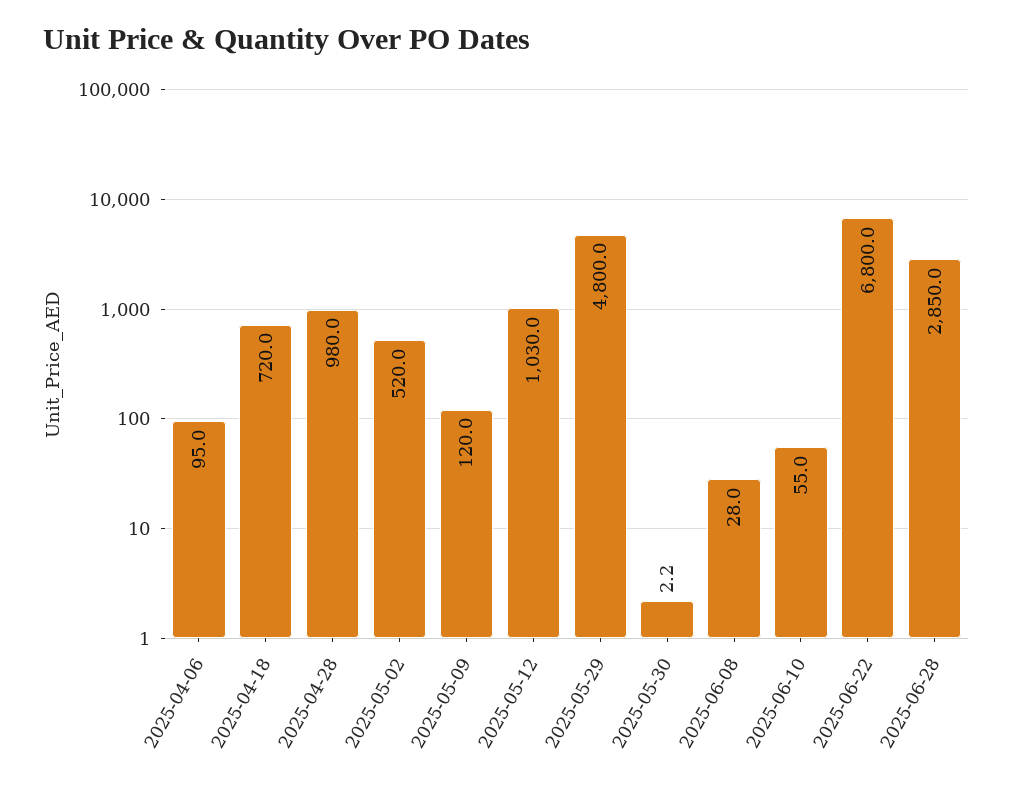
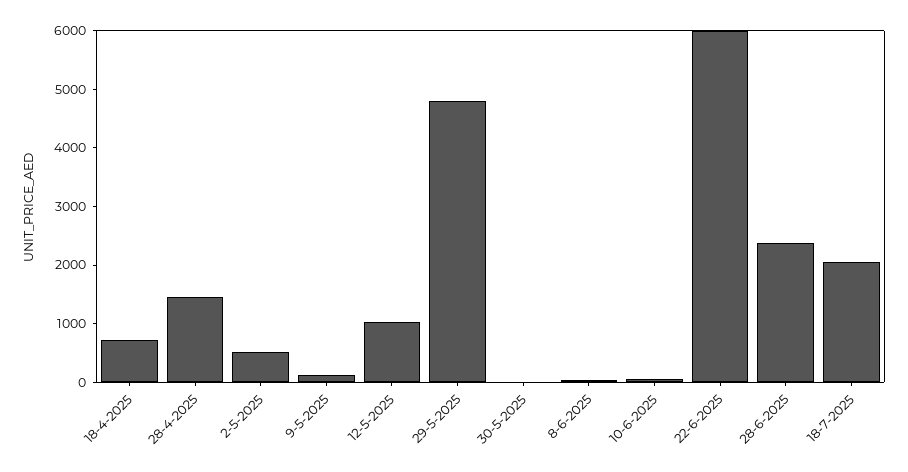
2025-04-06: 95 -> none
2025-04-28: 980 -> 1400
2025-06-22: 6800 -> 6000
2025-06-28: 2850 -> 2400
18-7-2025: none -> 2000

